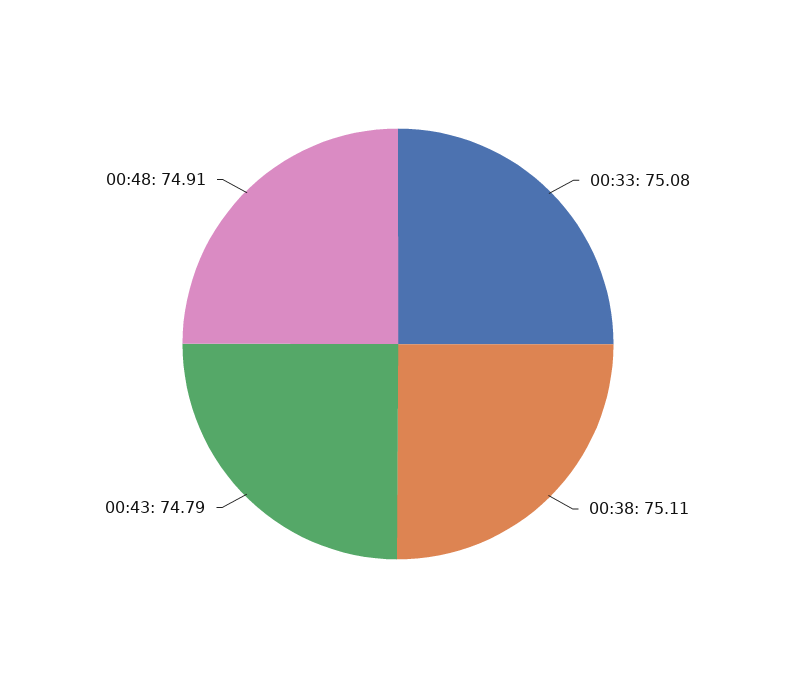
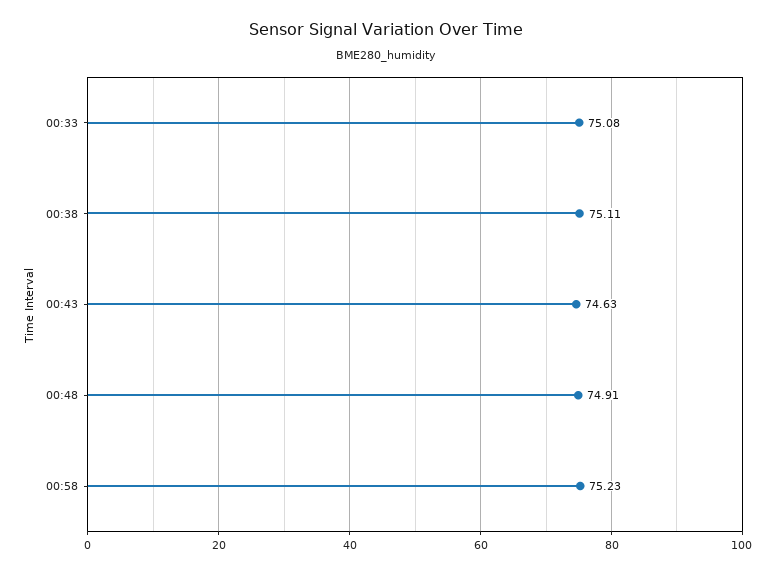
00:43: 74.79 -> 74.63
00:58: none -> 75.23

